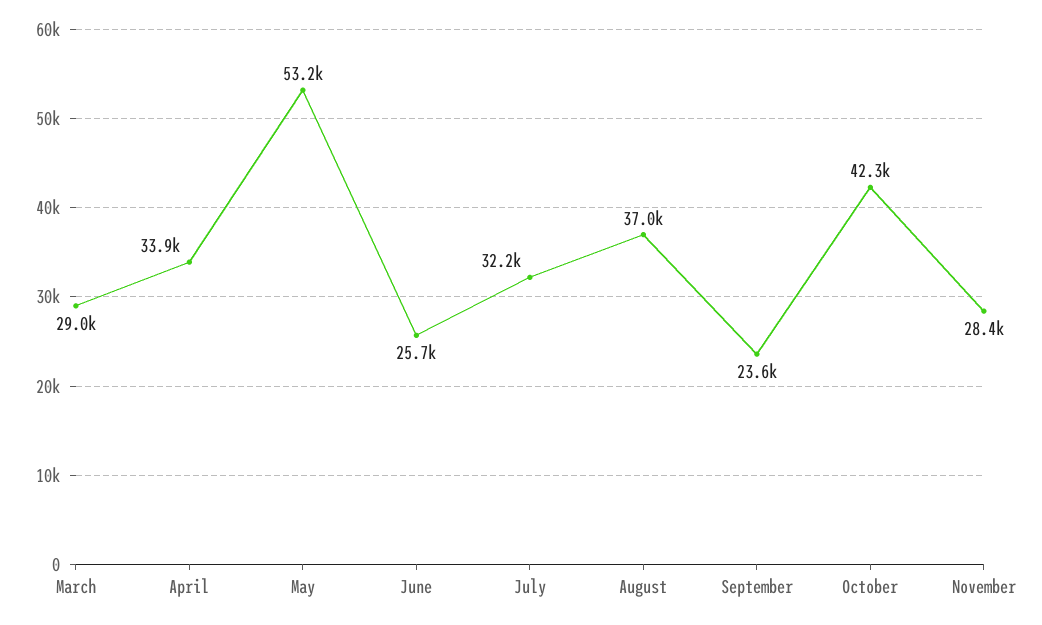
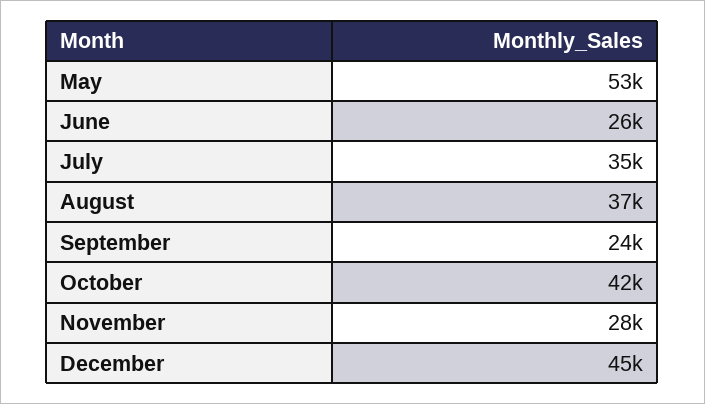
March: 29000 -> none
April: 33900 -> none
July: 32200 -> 35000
December: none -> 45000

